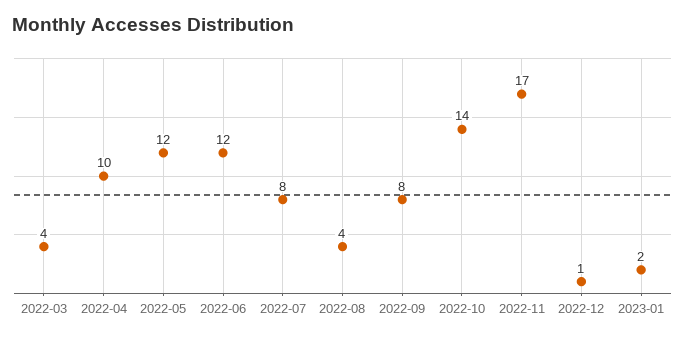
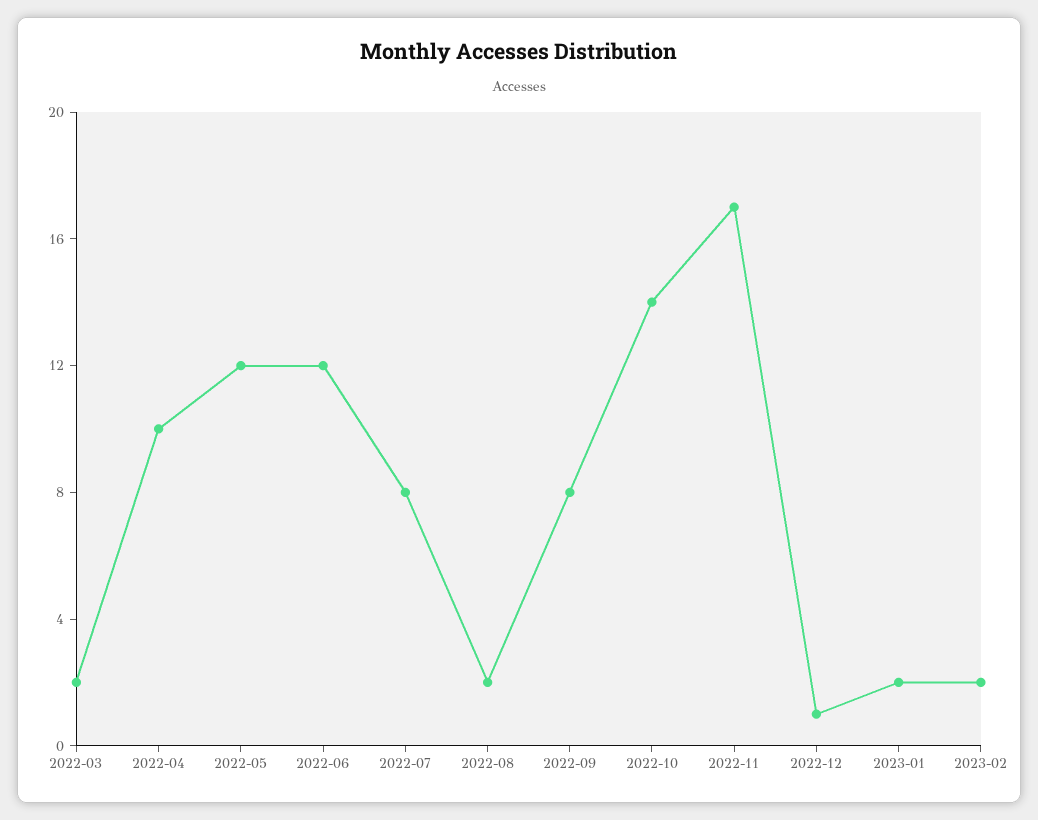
2022-03: 4 -> 2
2022-08: 4 -> 2
2023-02: none -> 2

